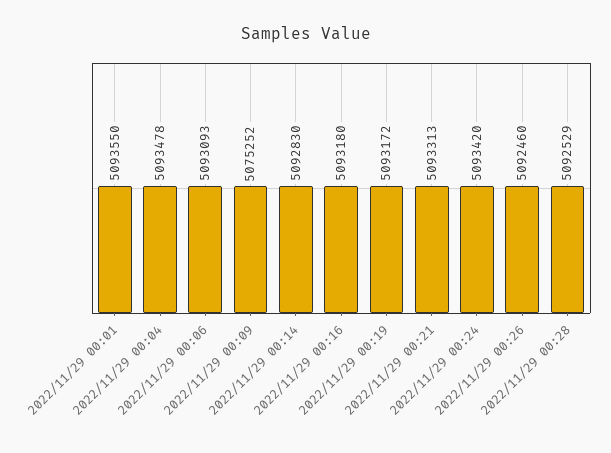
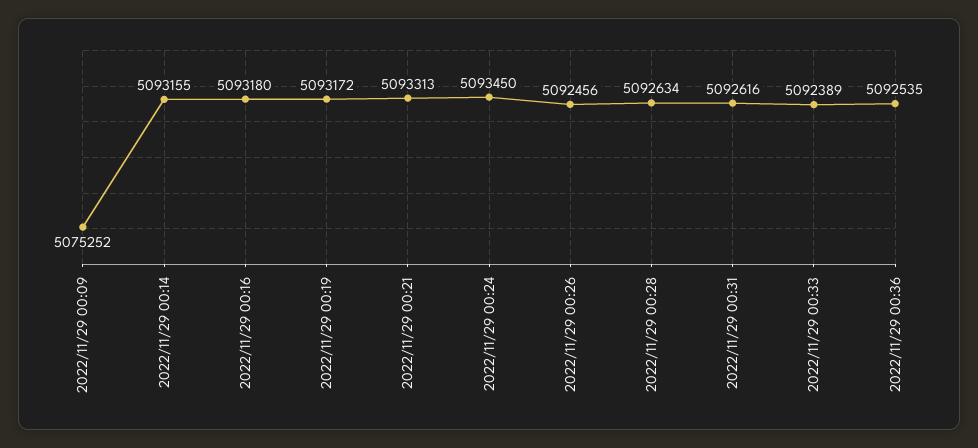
2022/11/29 00:01: 5093550 -> none
2022/11/29 00:04: 5093478 -> none
2022/11/29 00:06: 5093093 -> none
2022/11/29 00:14: 5092830 -> 5093155
2022/11/29 00:24: 5093420 -> 5093450
2022/11/29 00:26: 5092460 -> 5092456
2022/11/29 00:28: 5092529 -> 5092634
2022/11/29 00:31: none -> 5092616
2022/11/29 00:33: none -> 5092389
2022/11/29 00:36: none -> 5092535

